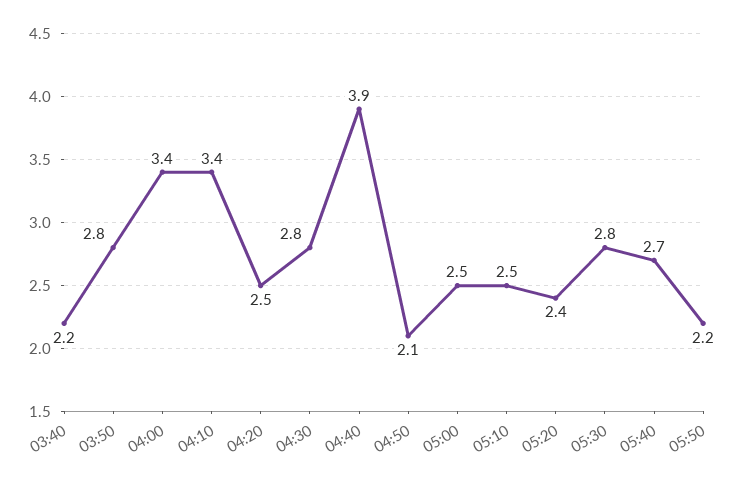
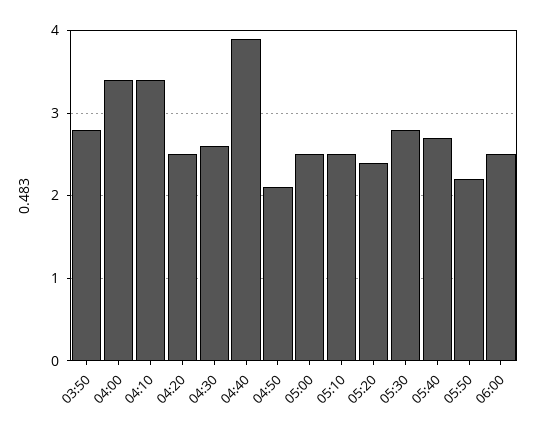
03:40: 2.2 -> none
04:30: 2.8 -> 2.6
06:00: none -> 2.5

